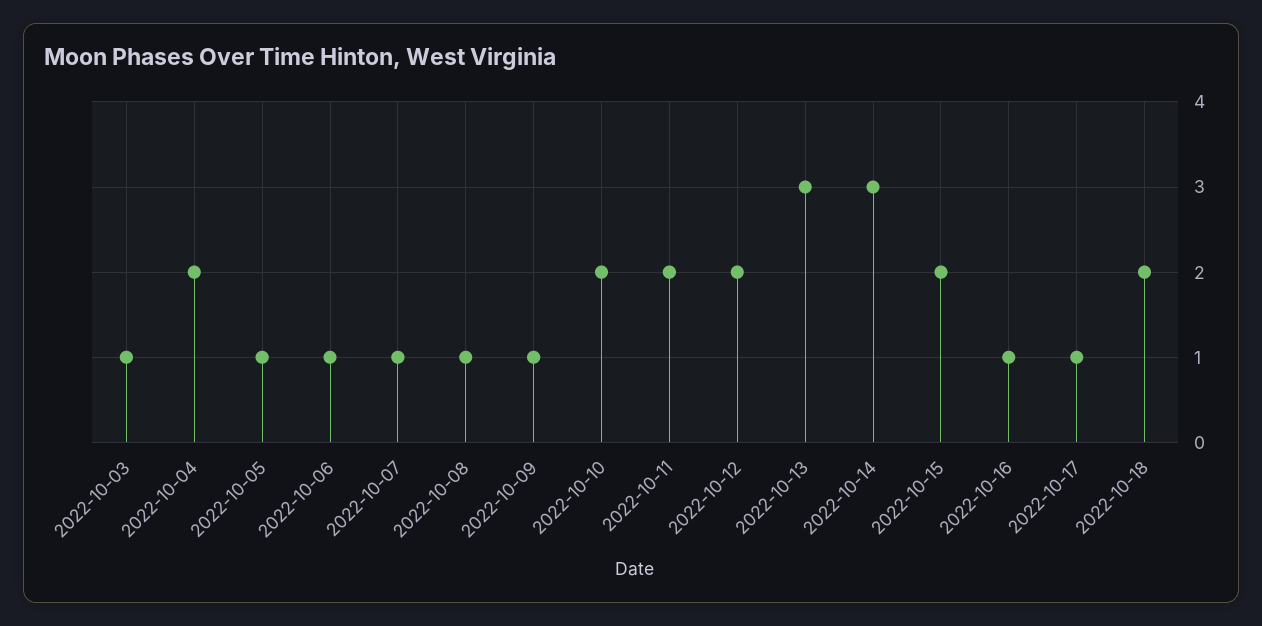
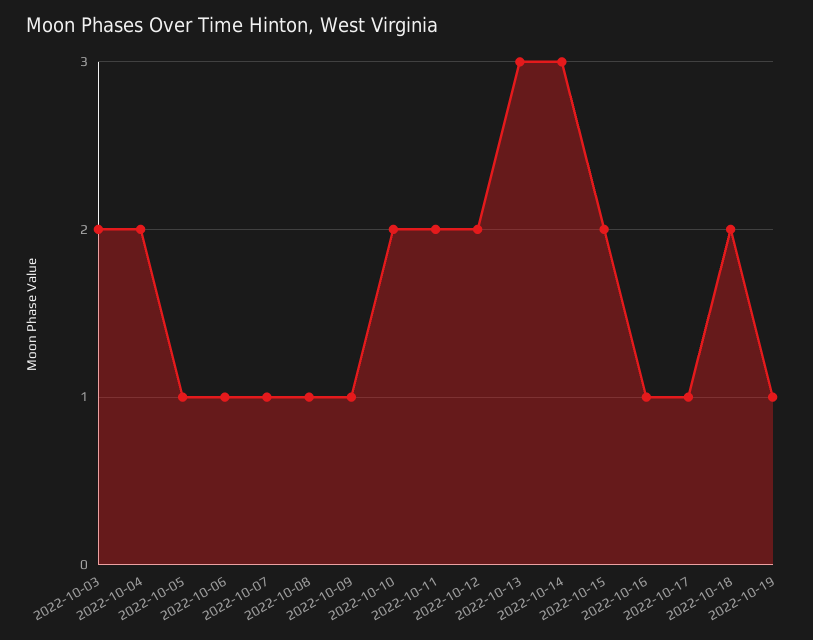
2022-10-03: 1 -> 2
2022-10-19: none -> 1

